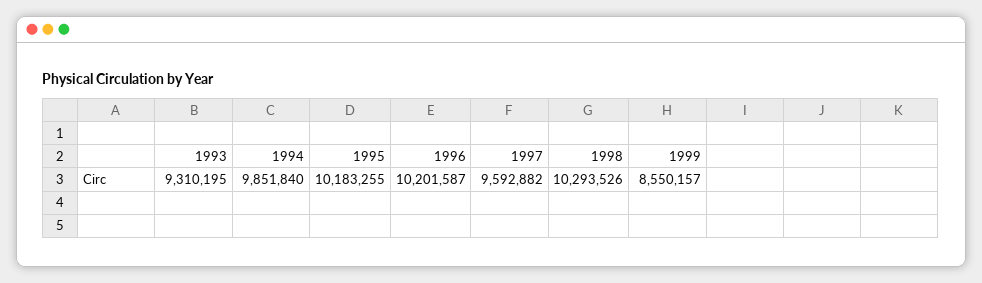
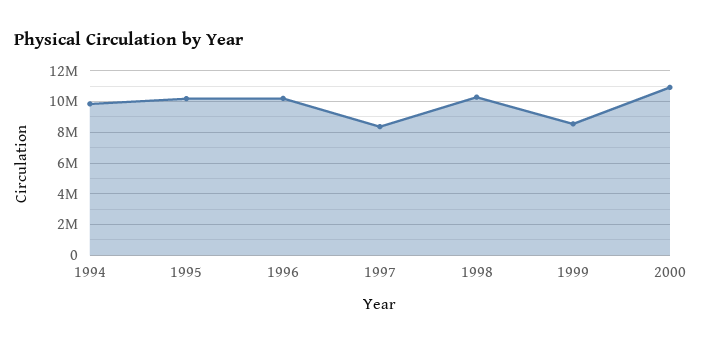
1993: 9310195 -> none
1997: 9592882 -> 8500000
2000: none -> 11000000

